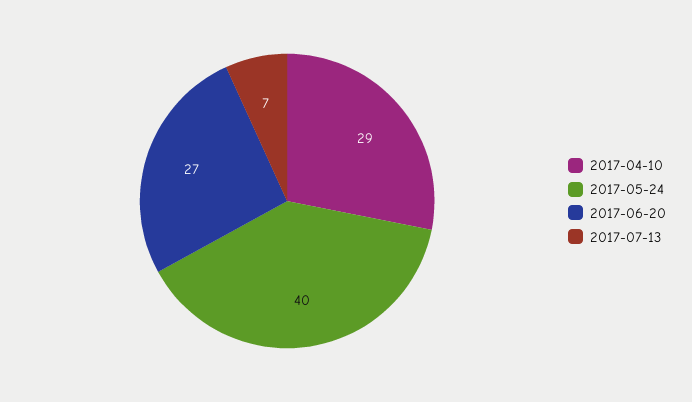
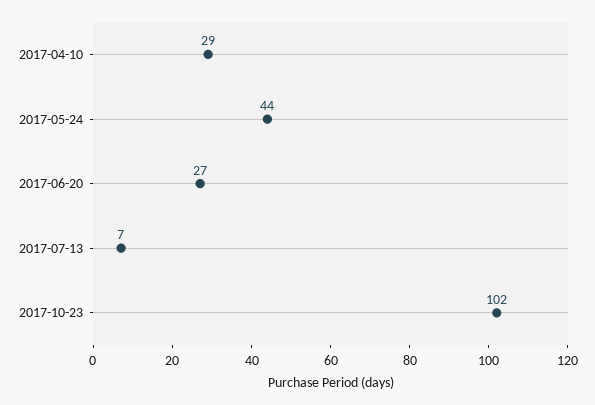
2017-05-24: 40 -> 44
2017-10-23: none -> 102

